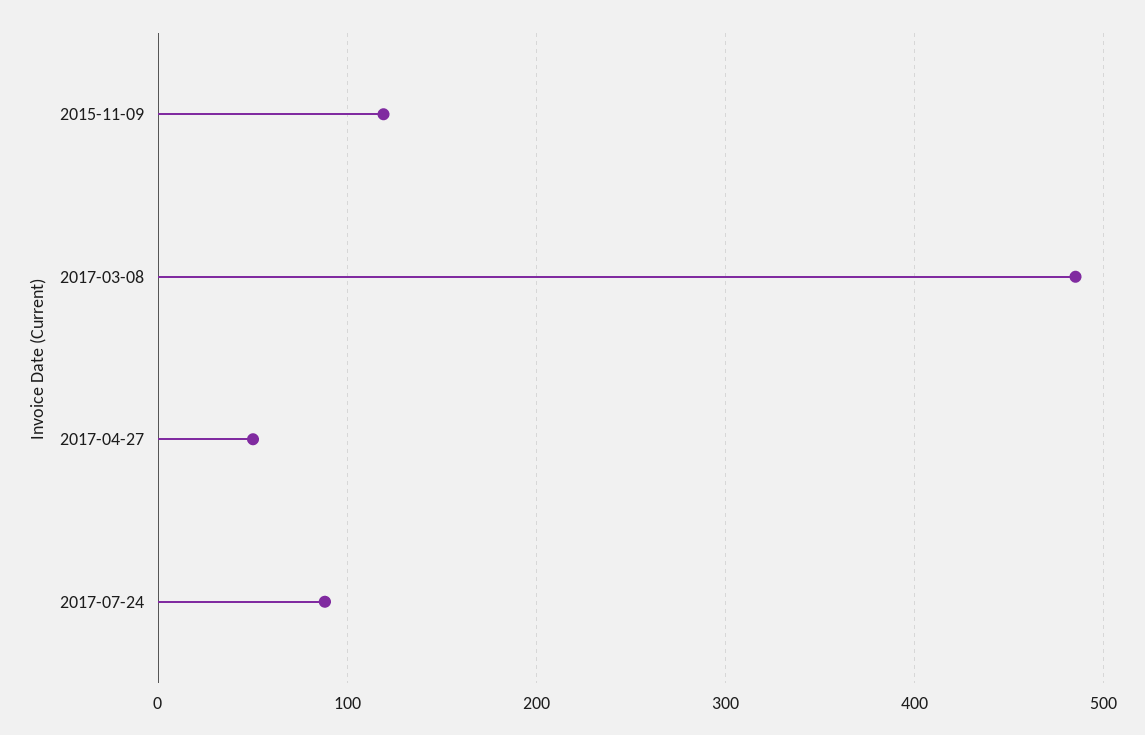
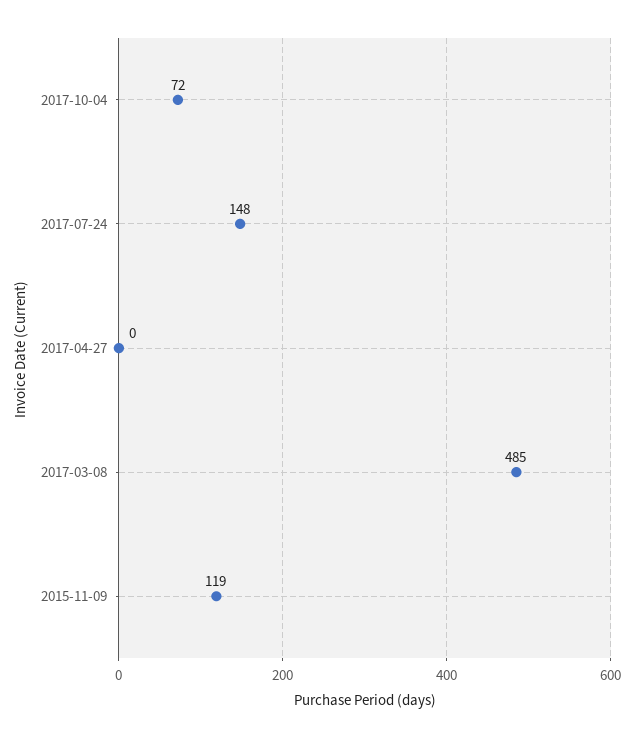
2017-04-27: 50 -> 0
2017-07-24: 90 -> 148
2017-10-04: none -> 72

